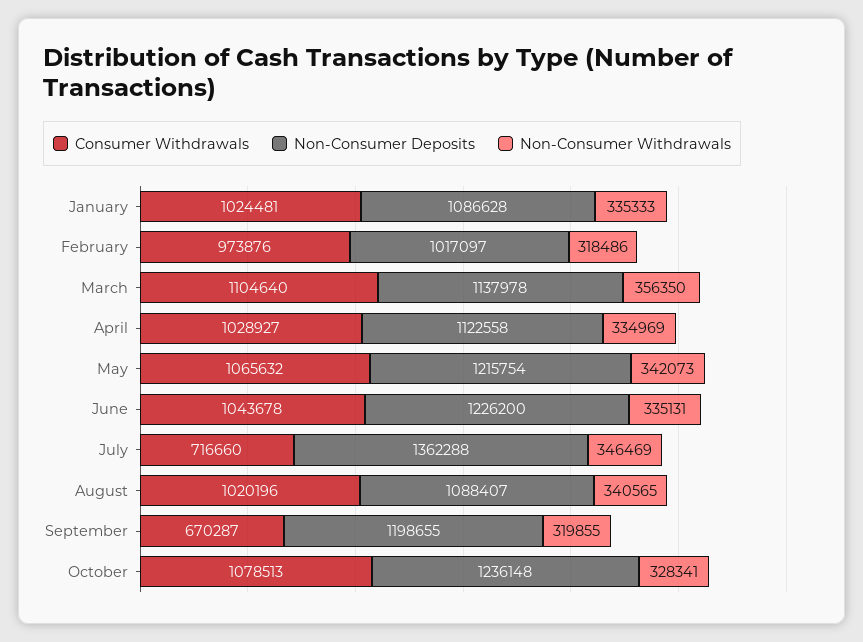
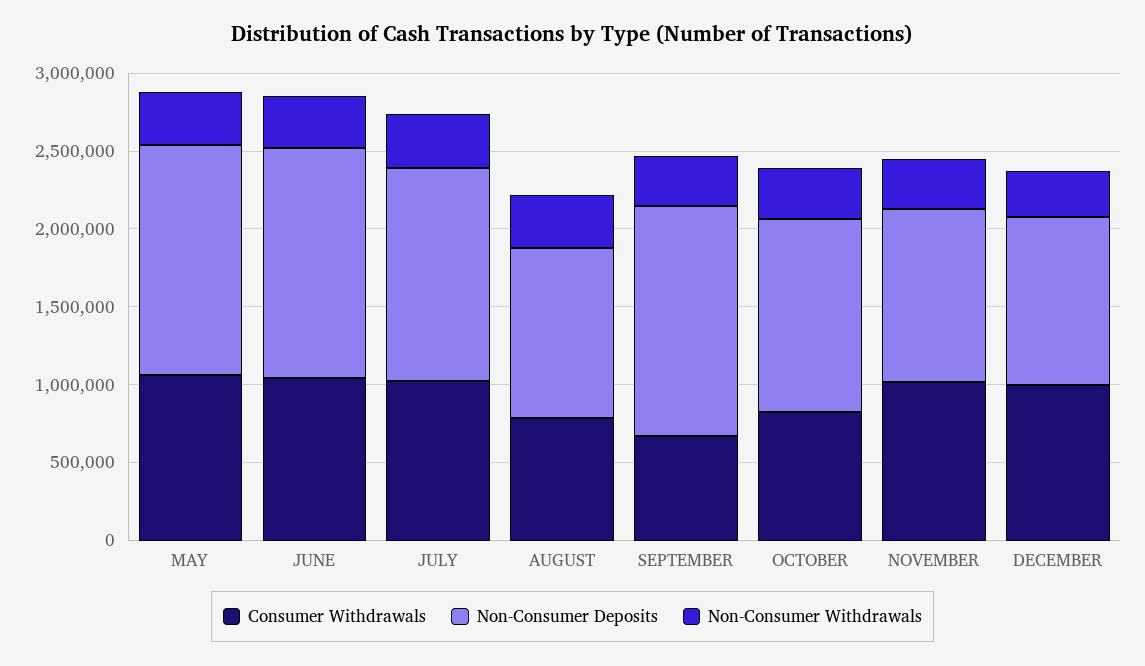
Consumer Withdrawals, January: 1024481 -> none
Non-Consumer Deposits, January: 1086628 -> none
Non-Consumer Withdrawals, January: 335333 -> none
Consumer Withdrawals, February: 973876 -> none
Non-Consumer Deposits, February: 1017097 -> none
Non-Consumer Withdrawals, February: 318486 -> none
Consumer Withdrawals, March: 1104640 -> none
Non-Consumer Deposits, March: 1137978 -> none
Non-Consumer Withdrawals, March: 356350 -> none
Consumer Withdrawals, April: 1028927 -> none
Non-Consumer Deposits, April: 1122558 -> none
Non-Consumer Withdrawals, April: 334969 -> none
Non-Consumer Deposits, May: 1215754 -> 1500000
Non-Consumer Deposits, June: 1226200 -> 1500000
Consumer Withdrawals, July: 716660 -> 1000000
Consumer Withdrawals, August: 1020196 -> 800000
Non-Consumer Deposits, September: 1198655 -> 1500000
Consumer Withdrawals, October: 1078513 -> 800000
Consumer Withdrawals, NOVEMBER: none -> 1000000
Non-Consumer Deposits, NOVEMBER: none -> 1100000
Non-Consumer Withdrawals, NOVEMBER: none -> 300000
Consumer Withdrawals, DECEMBER: none -> 1000000
Non-Consumer Deposits, DECEMBER: none -> 1100000
Non-Consumer Withdrawals, DECEMBER: none -> 300000

